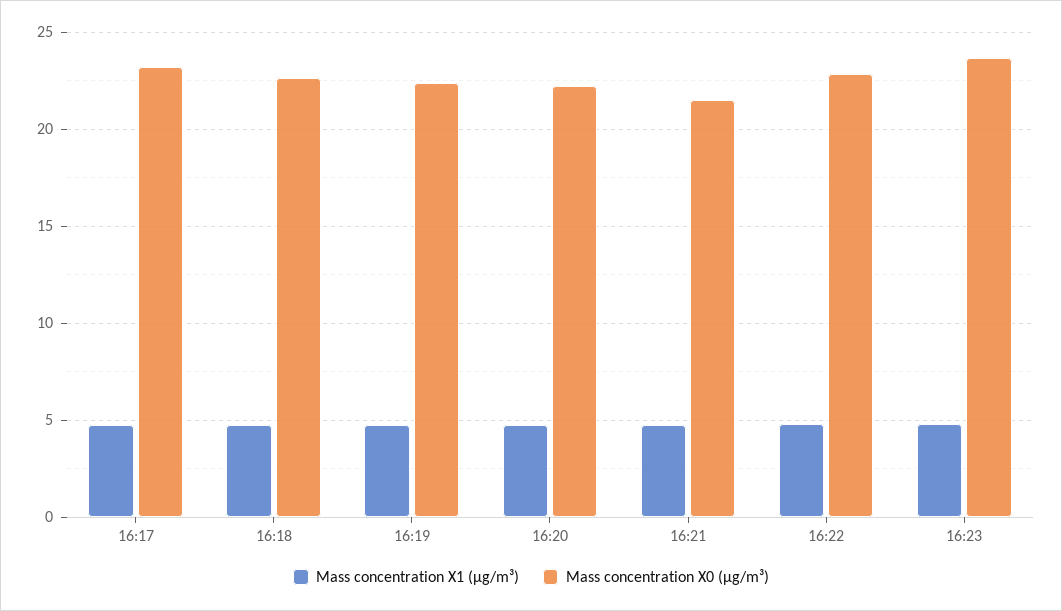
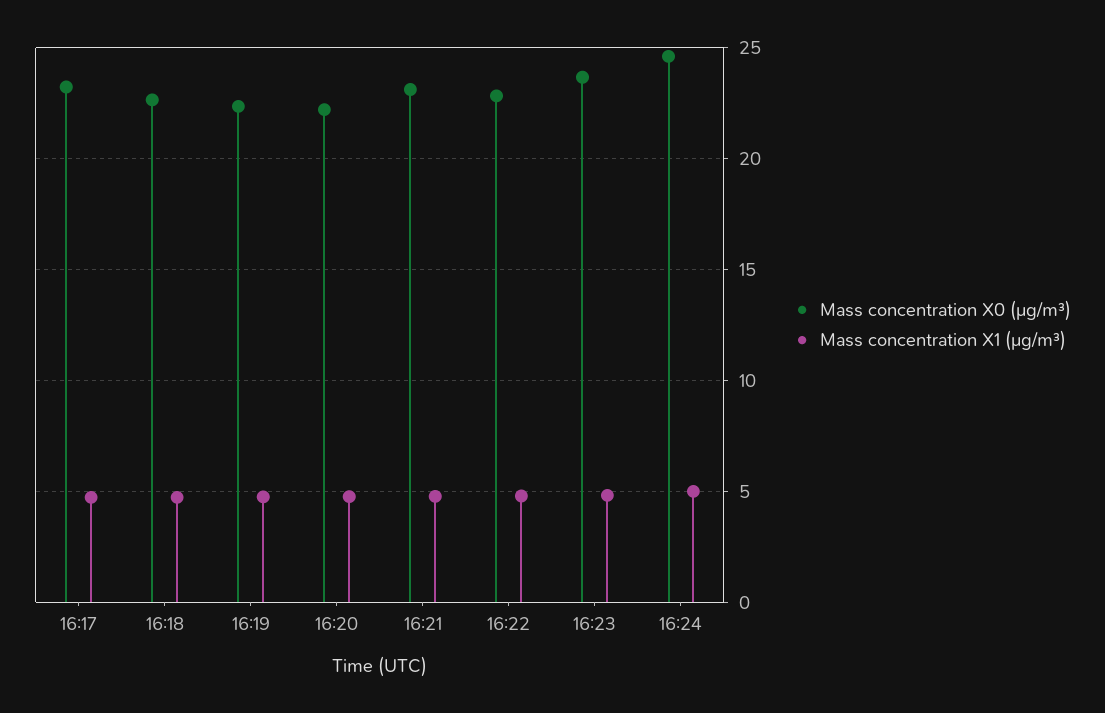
Mass concentration X0 (μg/m³), 16:21: 21.5 -> 23
Mass concentration X0 (μg/m³), 16:24: none -> 24.5
Mass concentration X1 (μg/m³), 16:24: none -> 5

